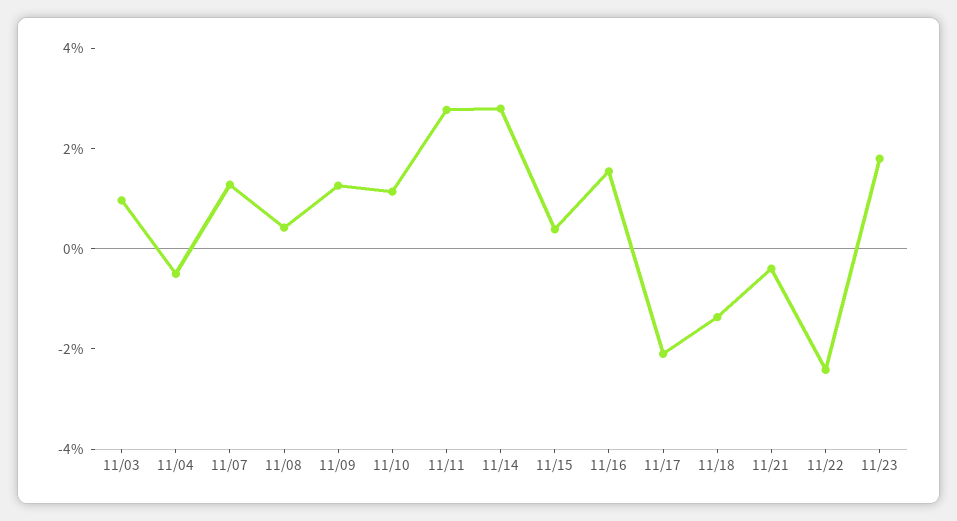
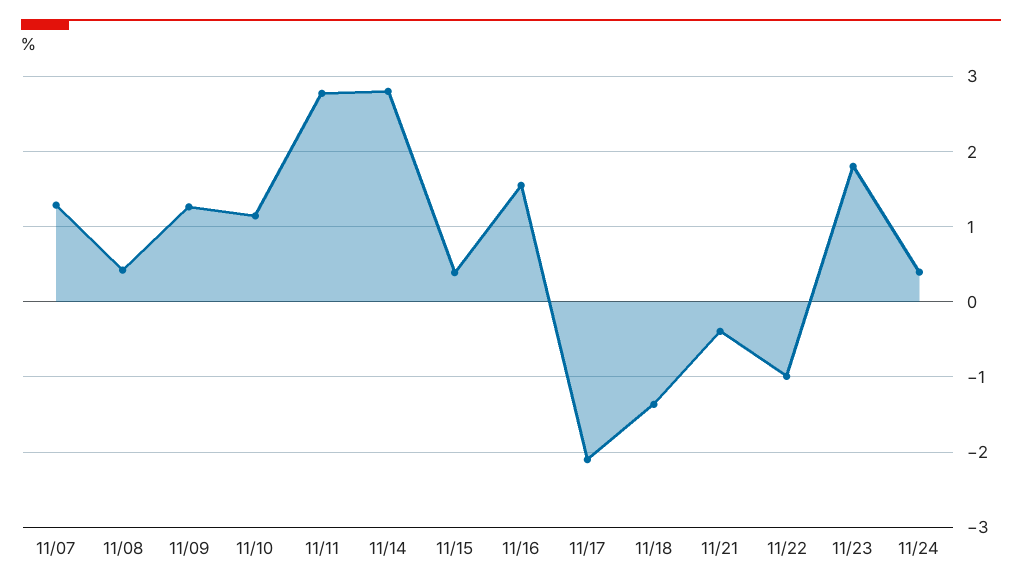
11/03: 1 -> none
11/04: -0.5 -> none
11/22: -2.5 -> -1
11/24: none -> 0.4

